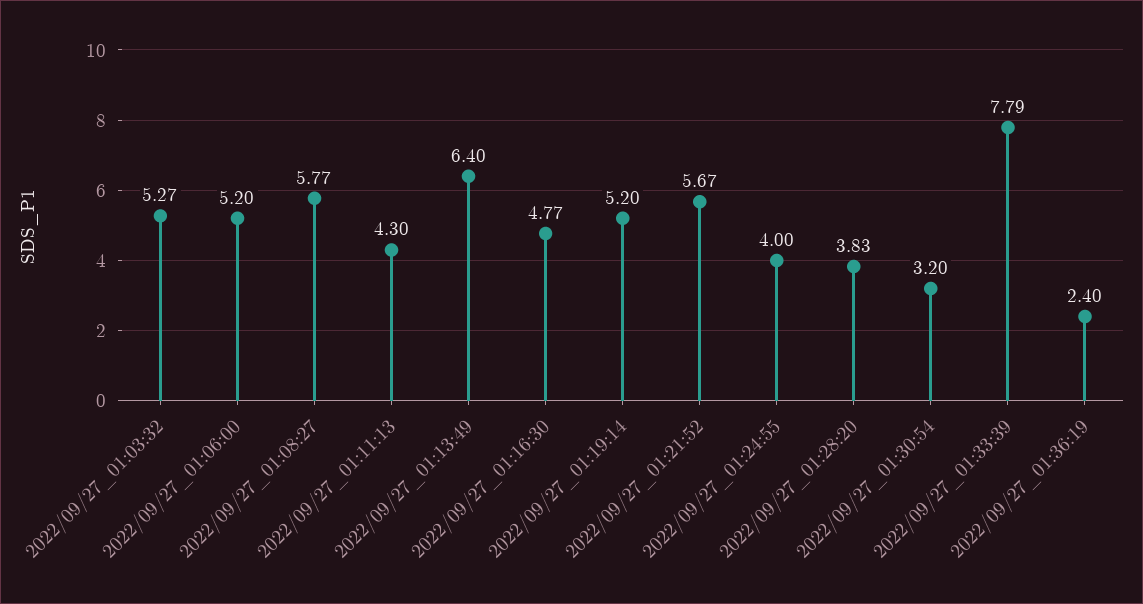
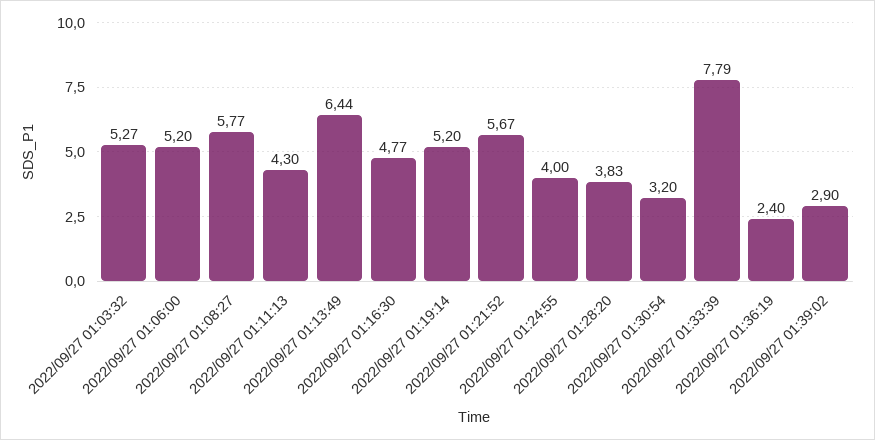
2022/09/27_01:13:49: 6.4 -> 6.44
2022/09/27 01:39:02: none -> 2.9

